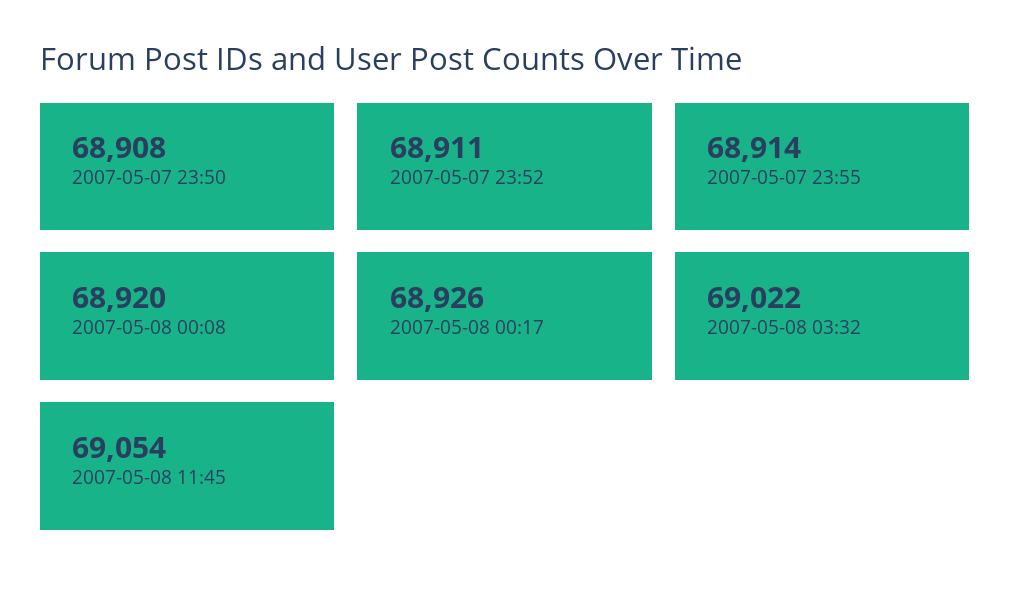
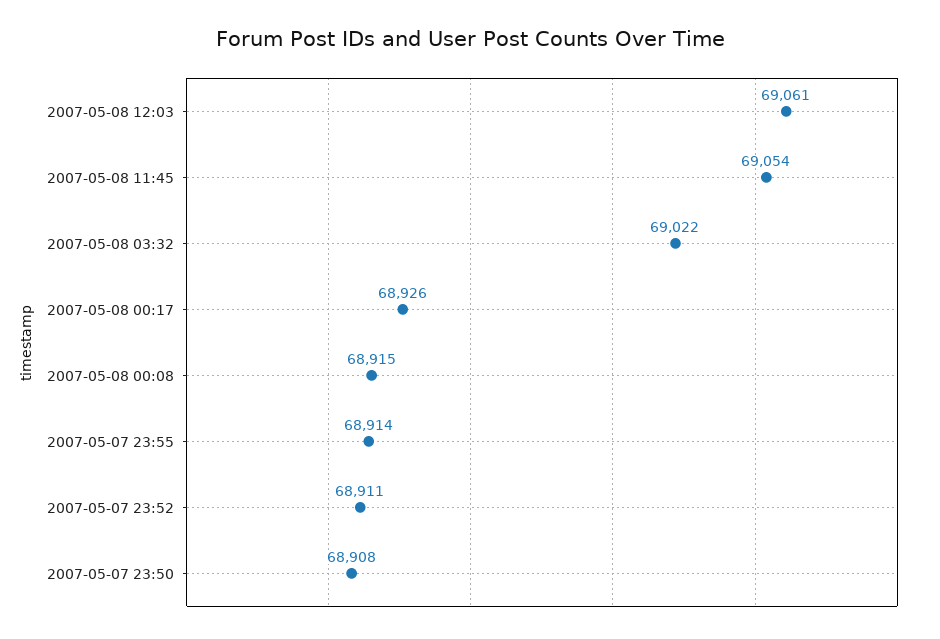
2007-05-08 00:08: 68920 -> 68915
2007-05-08 12:03: none -> 69061

